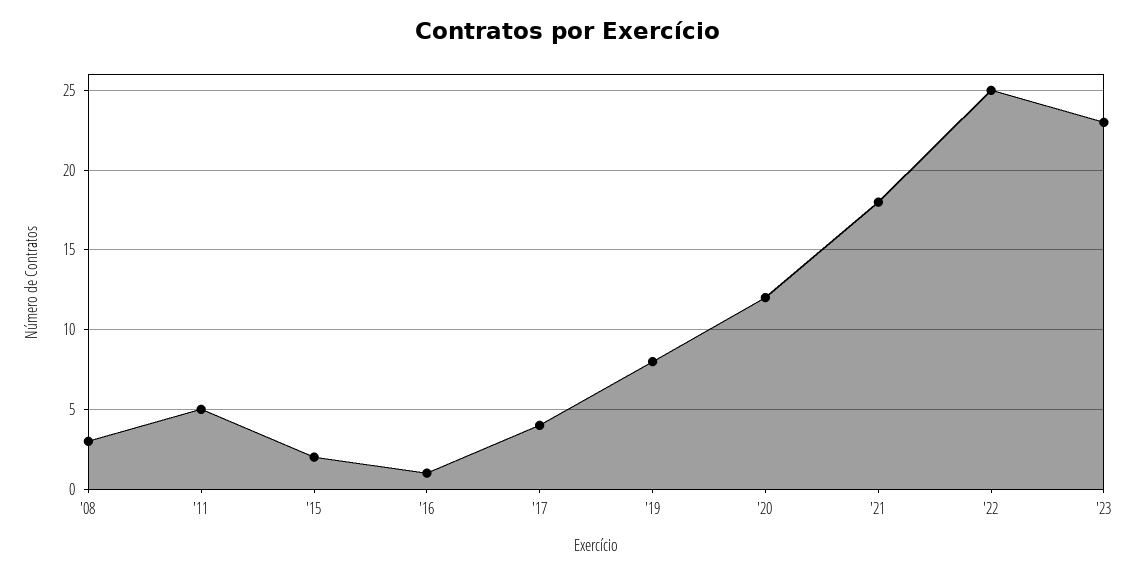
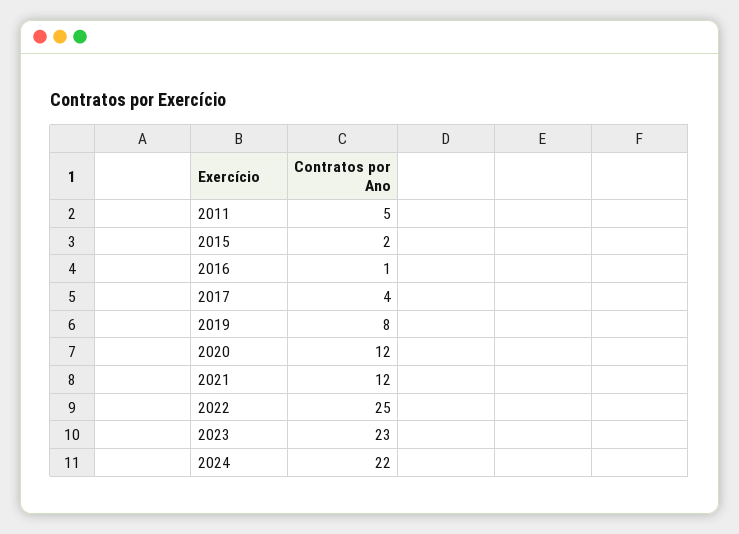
'08: 3 -> none
'21: 18 -> 12
2024: none -> 22

